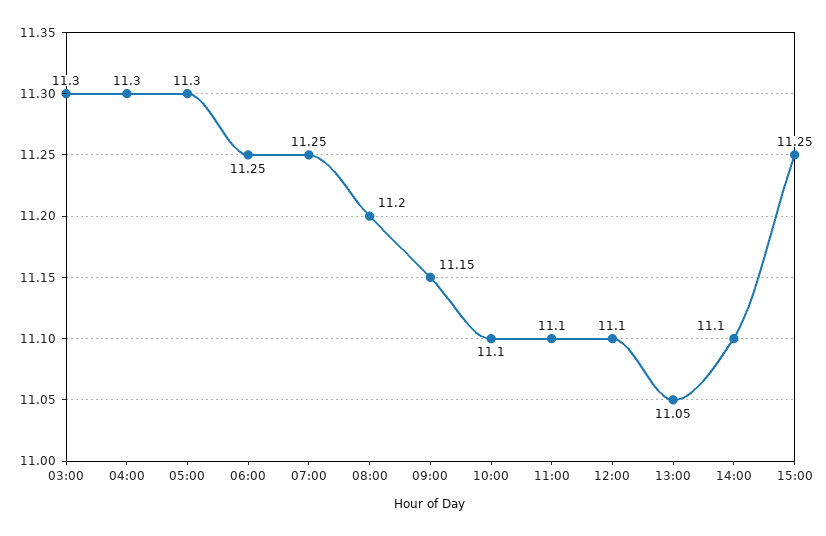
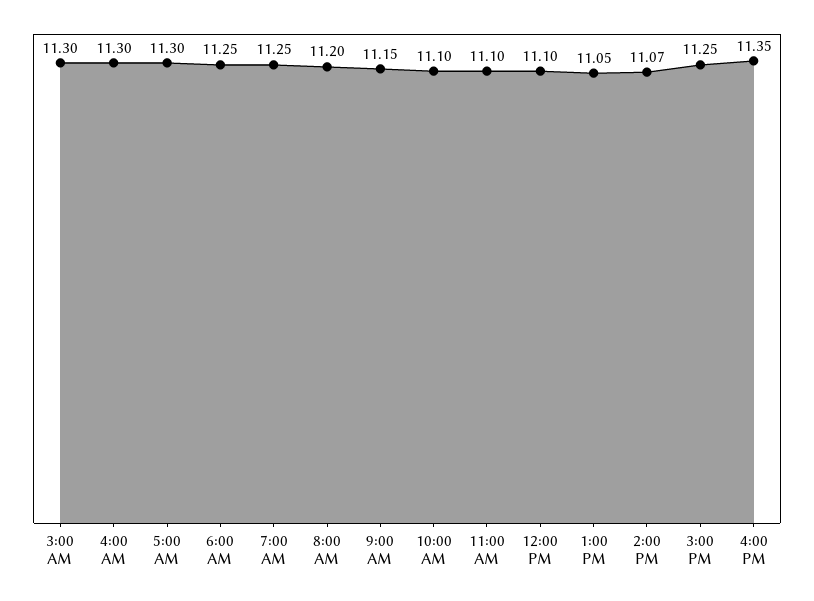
14:00: 11.1 -> 11.07
4:00 PM: none -> 11.35

